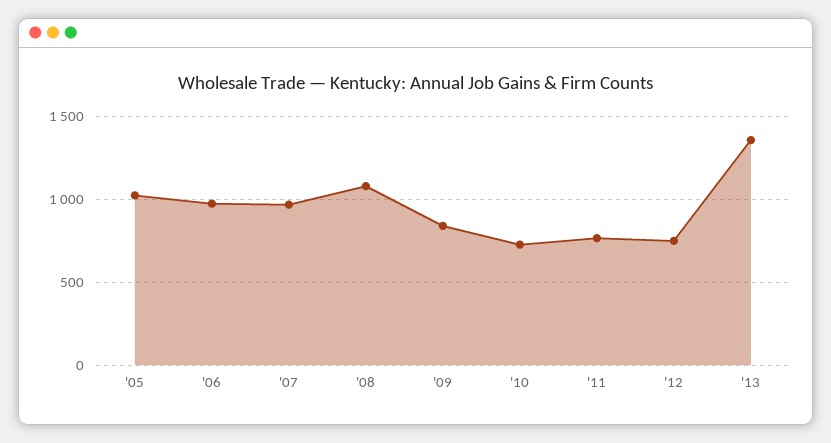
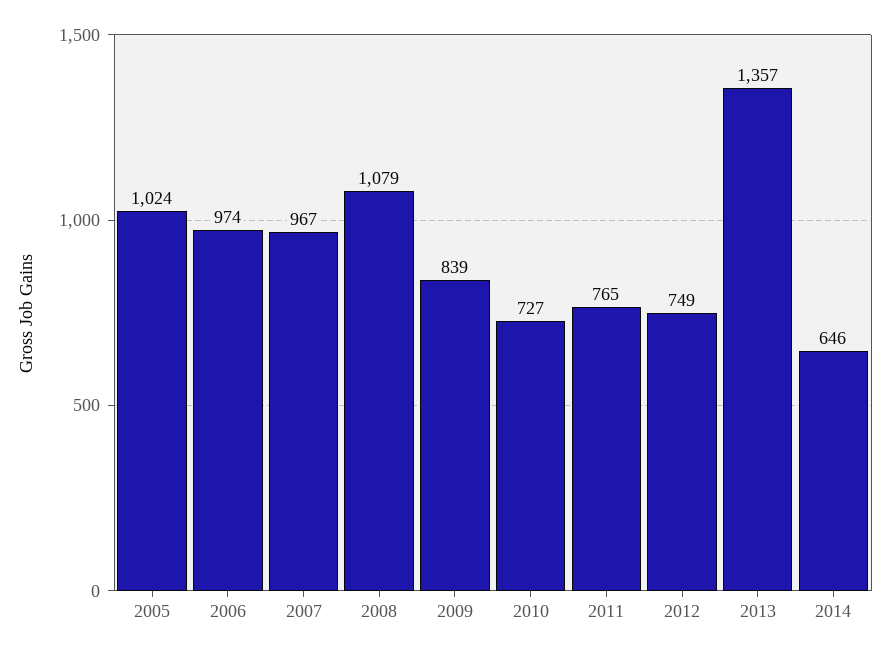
2014: none -> 646

